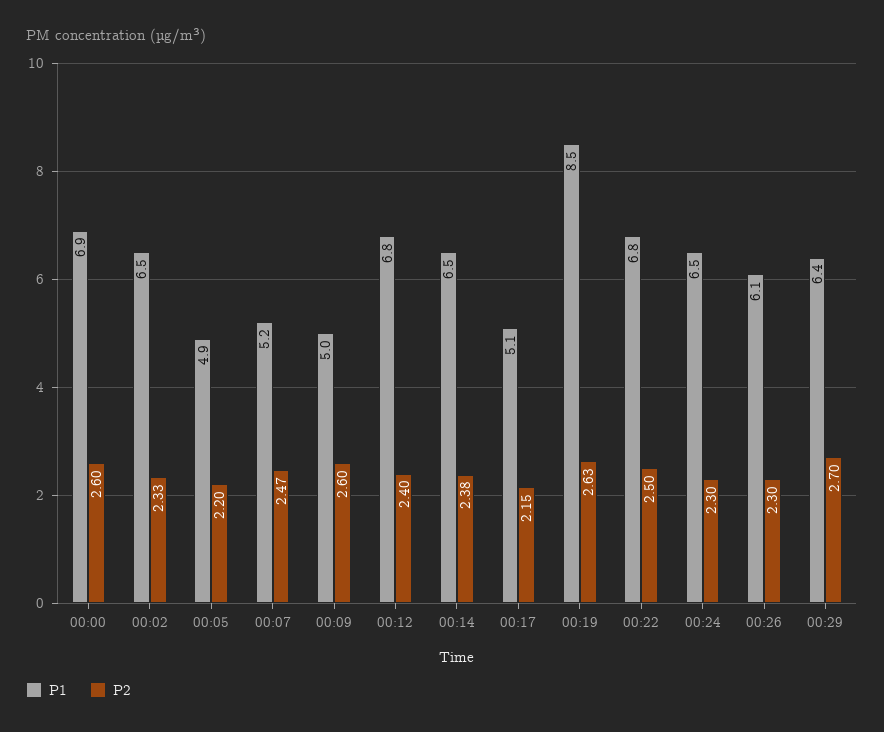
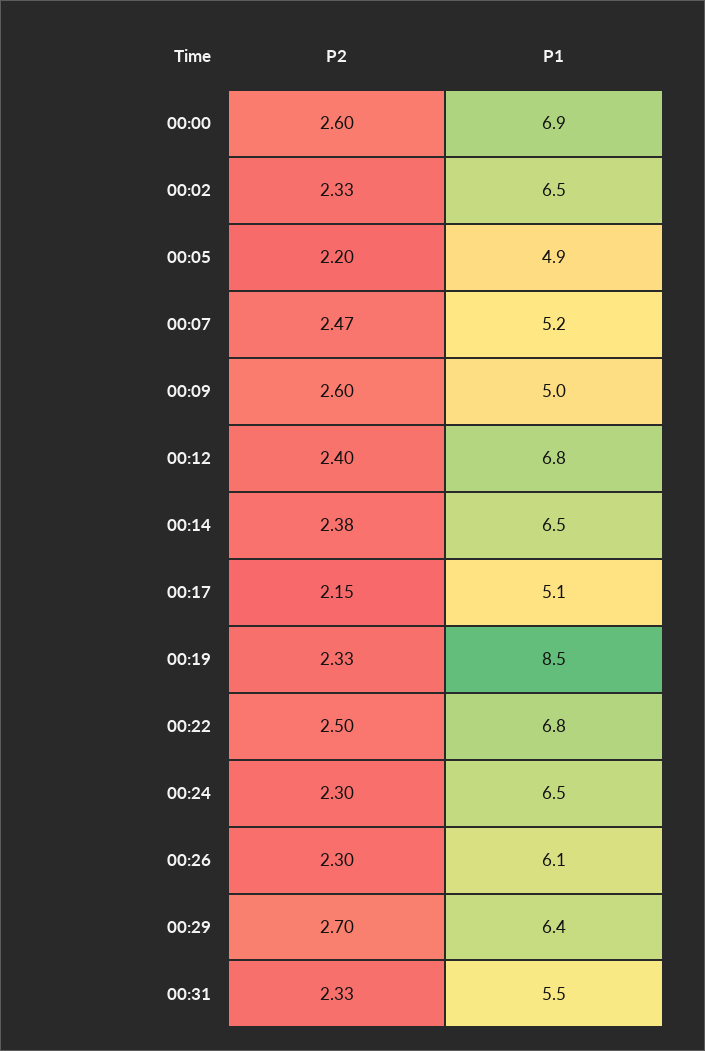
P2, 00:19: 2.63 -> 2.33
P2, 00:31: none -> 2.33
P1, 00:31: none -> 5.5

